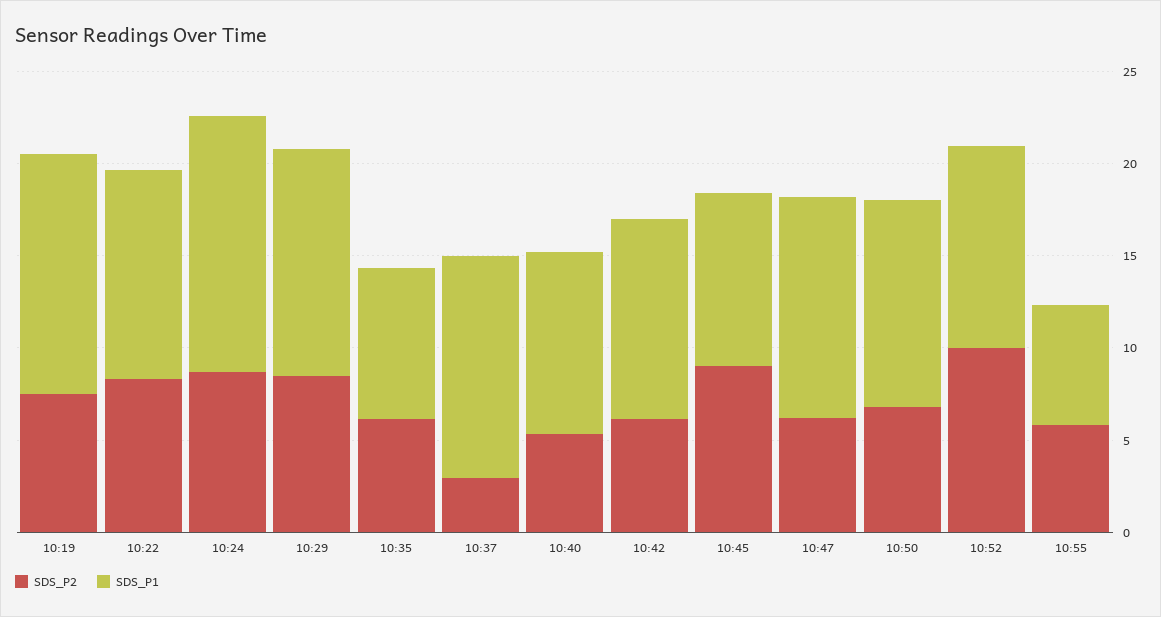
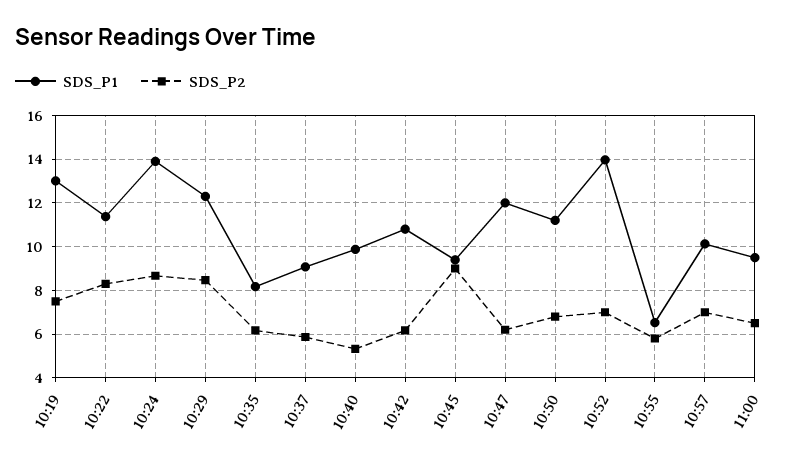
SDS_P2, 10:37: 3 -> 6
SDS_P1, 10:37: 12 -> 9
SDS_P2, 10:52: 10 -> 7
SDS_P1, 10:52: 11 -> 14
SDS_P1, 10:57: none -> 10
SDS_P2, 10:57: none -> 7
SDS_P1, 11:00: none -> 9.5
SDS_P2, 11:00: none -> 6.5

